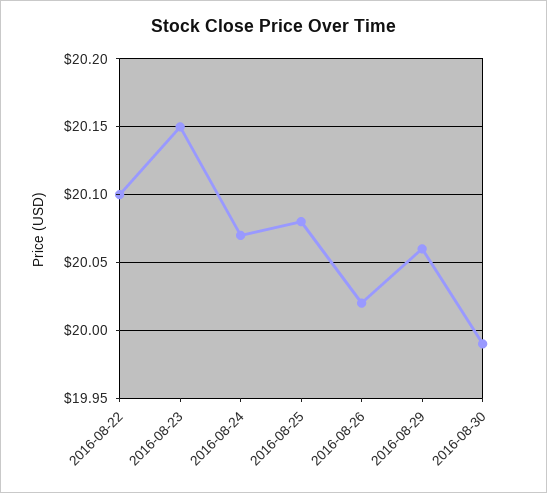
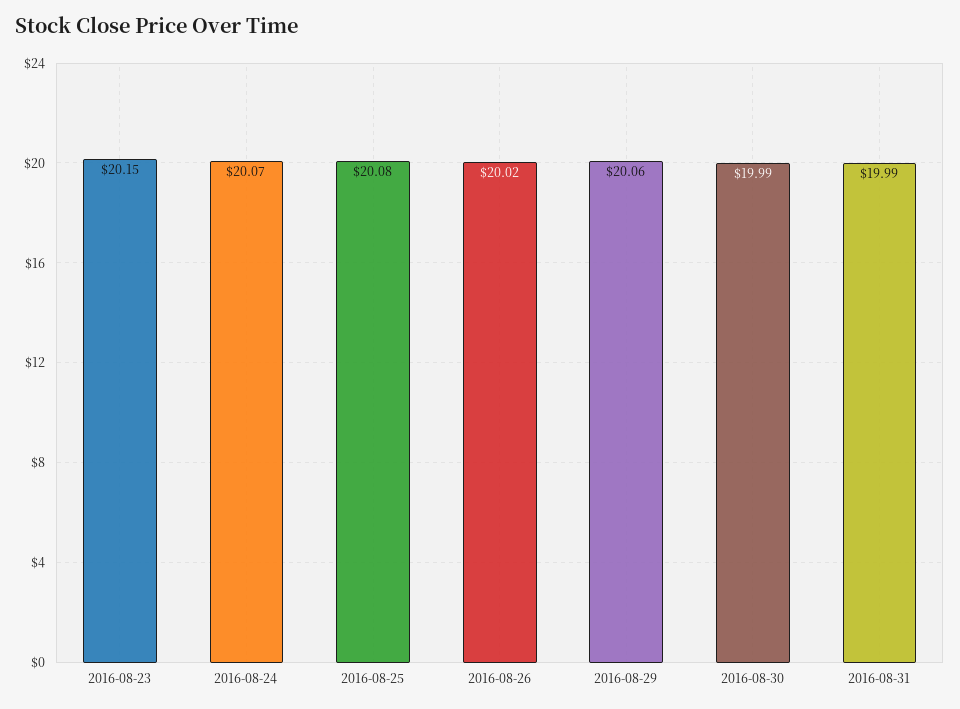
2016-08-22: 20.1 -> none
2016-08-31: none -> 19.99

